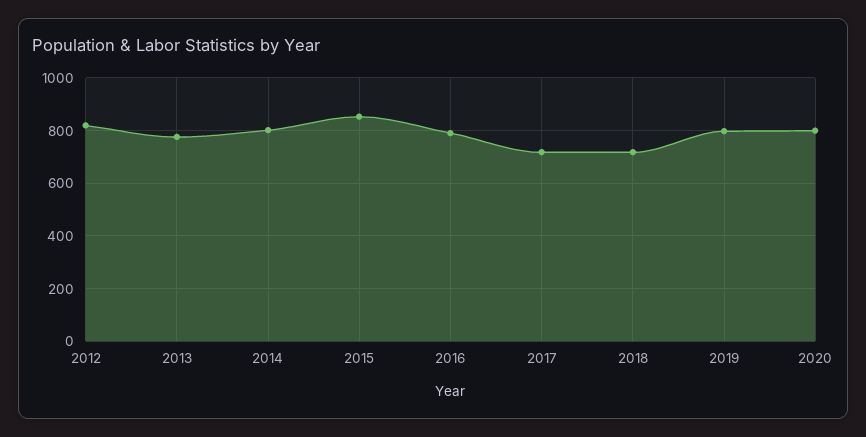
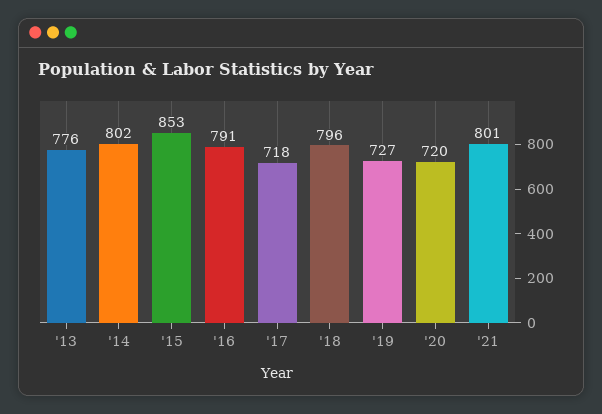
2012: 825 -> none
2018: 725 -> 796
2019: 800 -> 727
2020: 800 -> 720
'21: none -> 801

